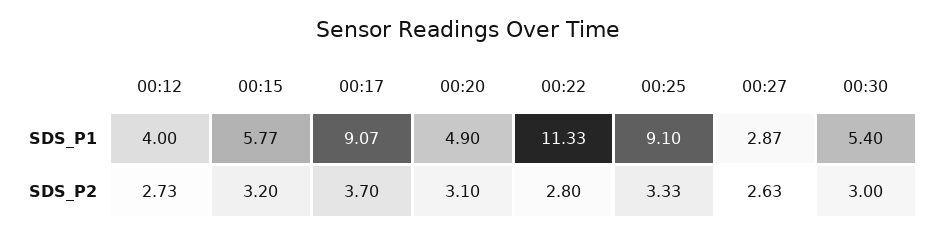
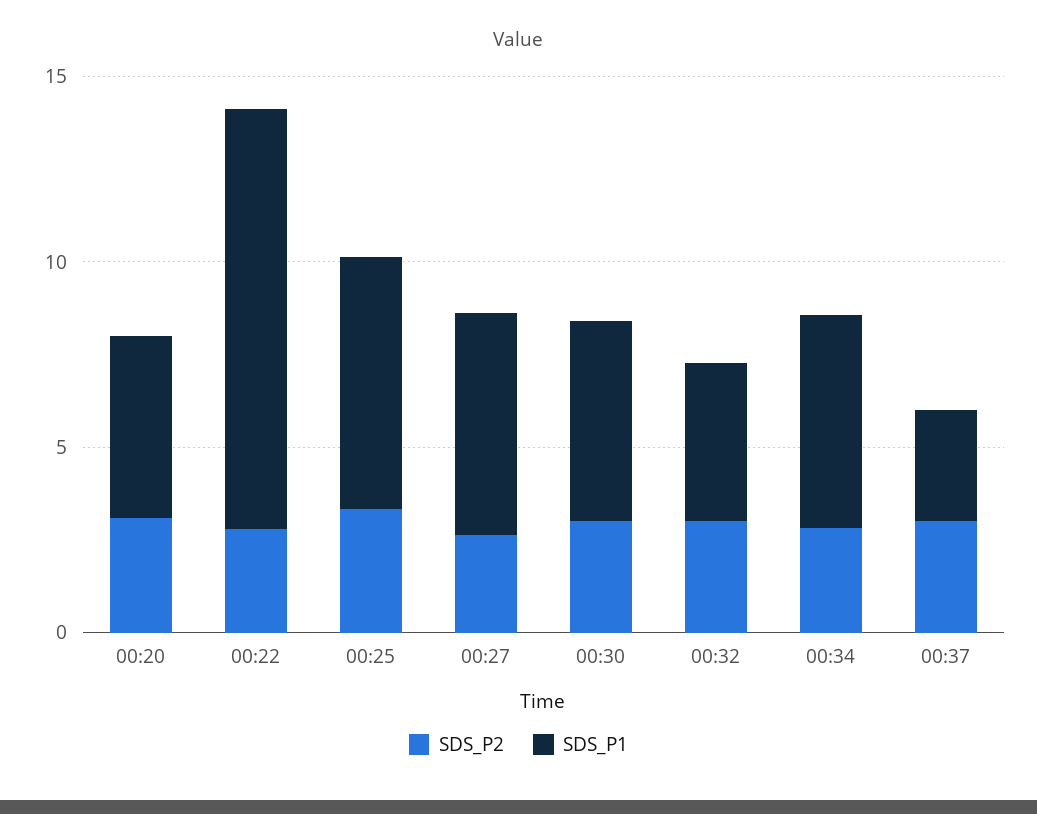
SDS_P1, 00:12: 4 -> none
SDS_P1, 00:15: 5.77 -> none
SDS_P1, 00:17: 9.07 -> none
SDS_P1, 00:25: 9.1 -> 7
SDS_P1, 00:27: 2.87 -> 6
SDS_P2, 00:12: 2.73 -> none
SDS_P2, 00:15: 3.2 -> none
SDS_P2, 00:17: 3.7 -> none
SDS_P2, 00:32: none -> 3
SDS_P1, 00:32: none -> 4
SDS_P2, 00:34: none -> 3
SDS_P1, 00:34: none -> 6
SDS_P2, 00:37: none -> 3
SDS_P1, 00:37: none -> 3

